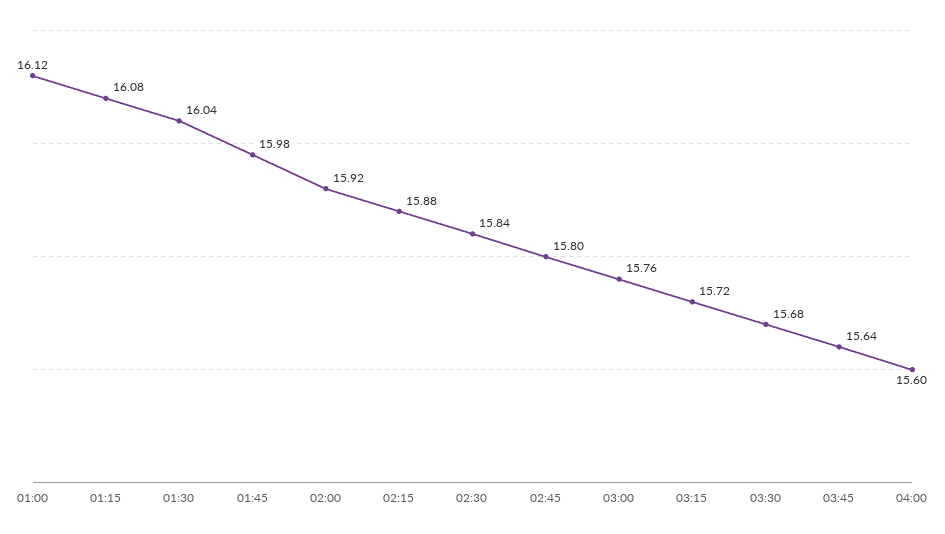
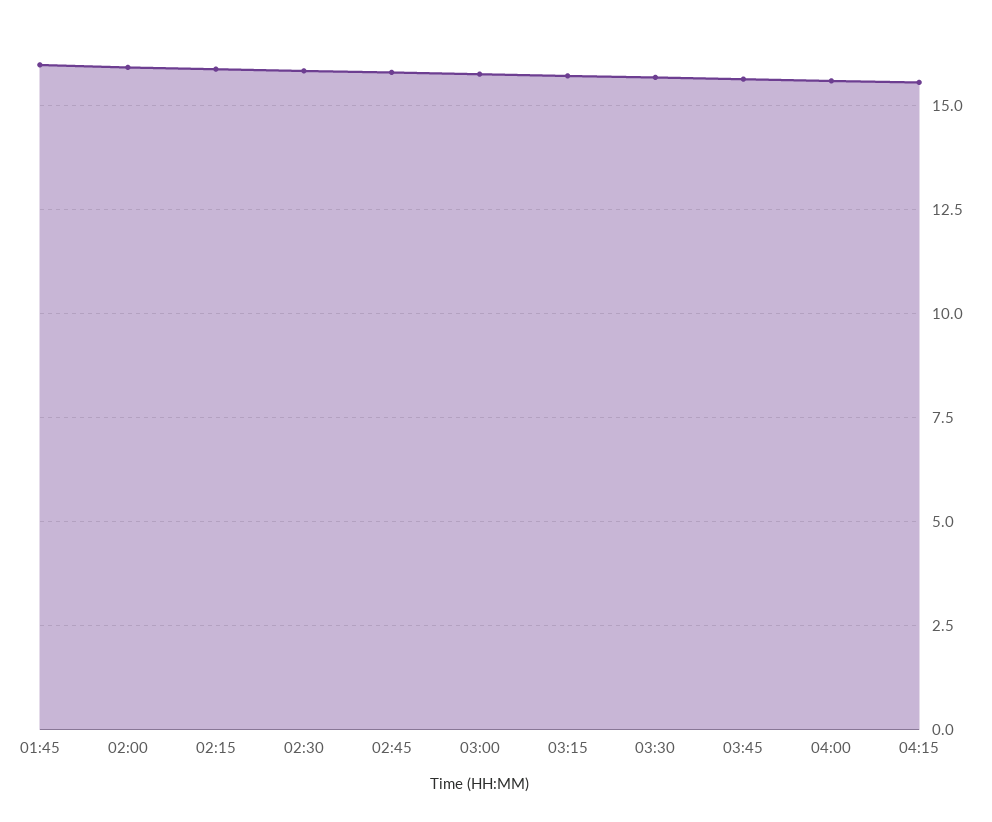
01:00: 16.12 -> none
01:15: 16.08 -> none
01:30: 16.04 -> none
04:15: none -> 15.5

